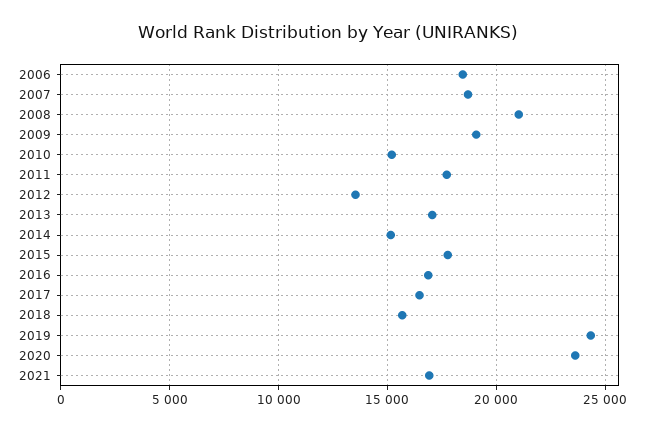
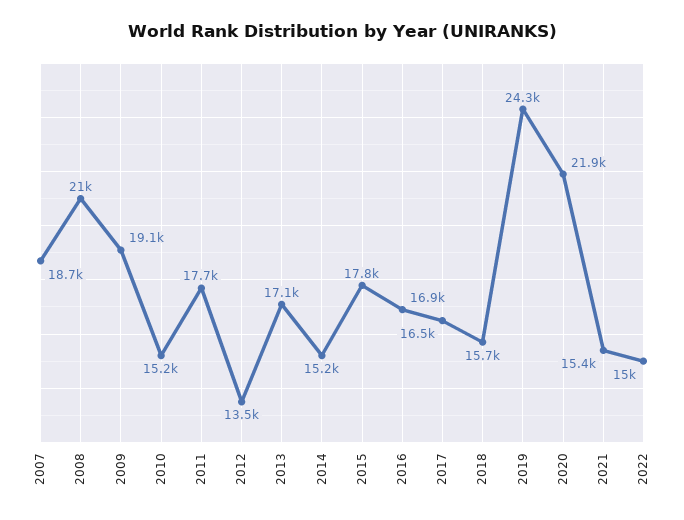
2006: 18500 -> none
2020: 23500 -> 21900
2021: 17000 -> 15400
2022: none -> 15000

